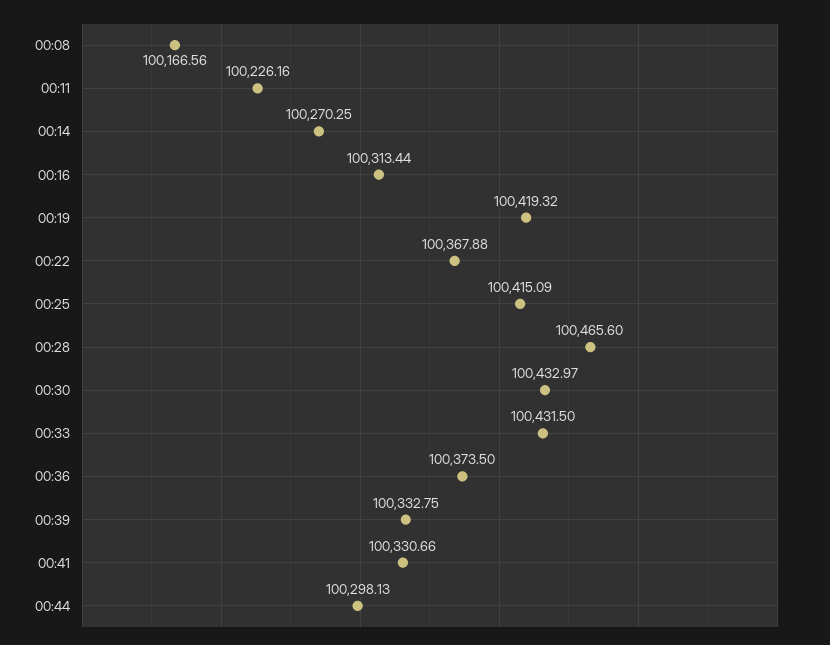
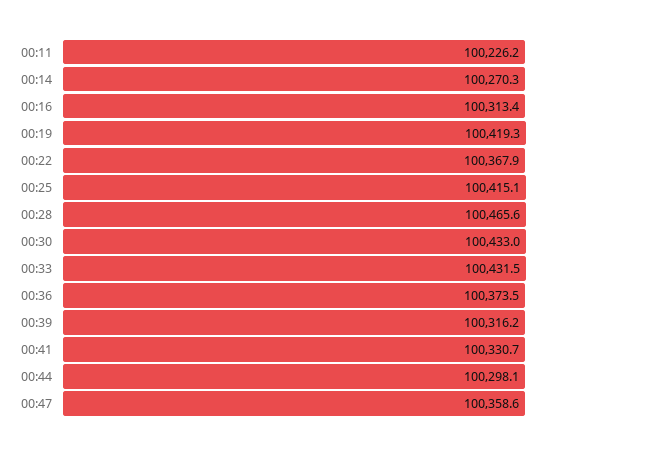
00:08: 100166.56 -> none
00:39: 100332.75 -> 100316.2
00:47: none -> 100358.6

